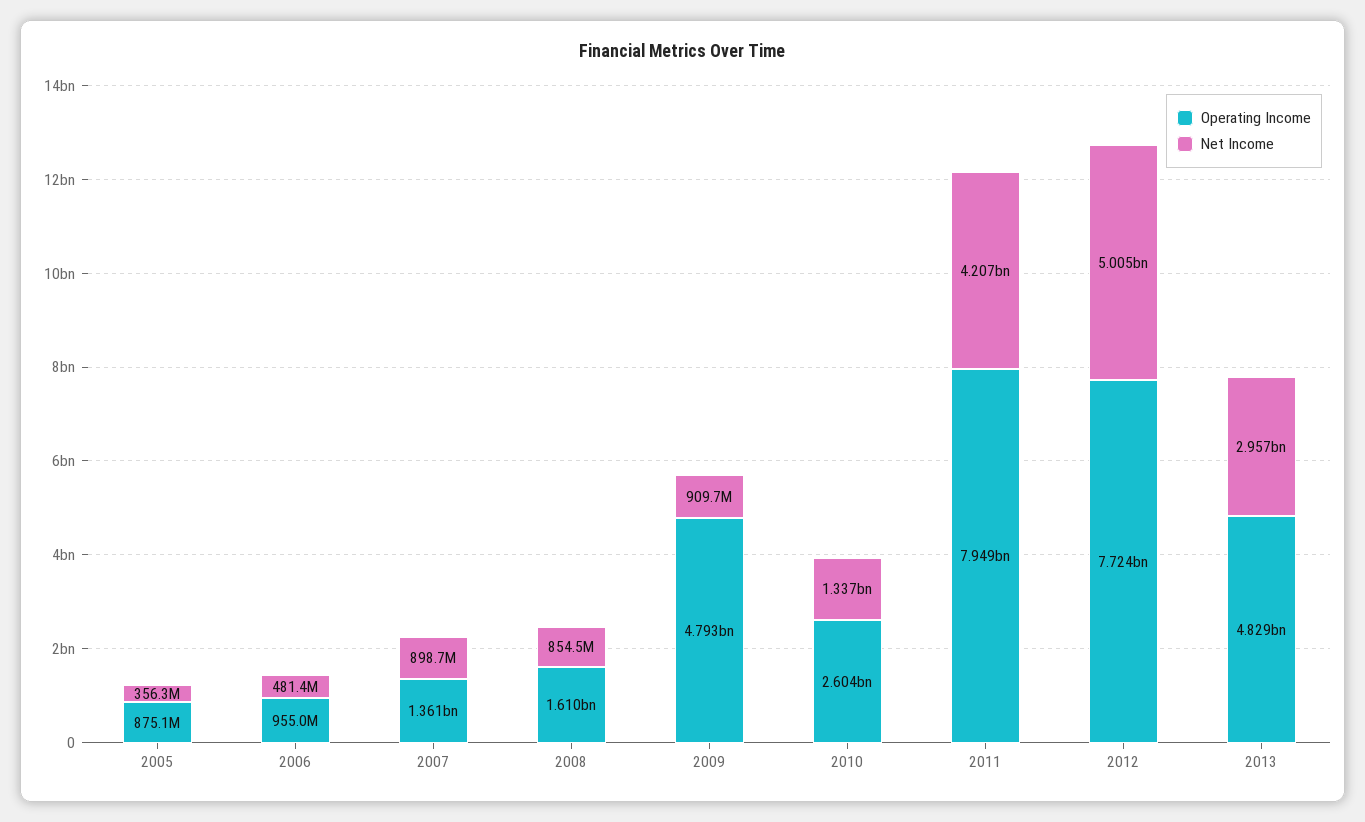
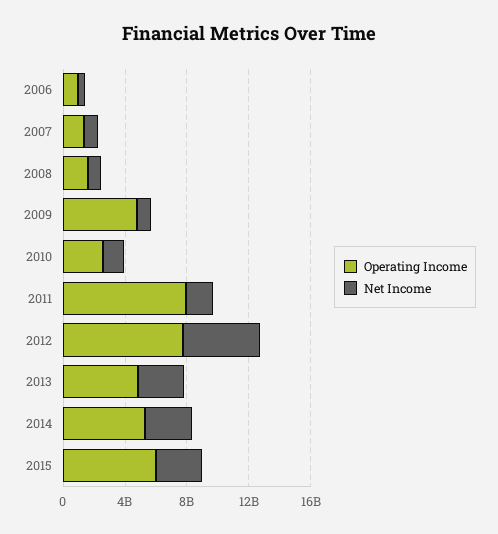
Operating Income, 2005: 875100000 -> none
Net Income, 2005: 356300000 -> none
Net Income, 2011: 4207000000 -> 2000000000
Operating Income, 2014: none -> 5000000000
Net Income, 2014: none -> 3000000000
Operating Income, 2015: none -> 6000000000
Net Income, 2015: none -> 3000000000

